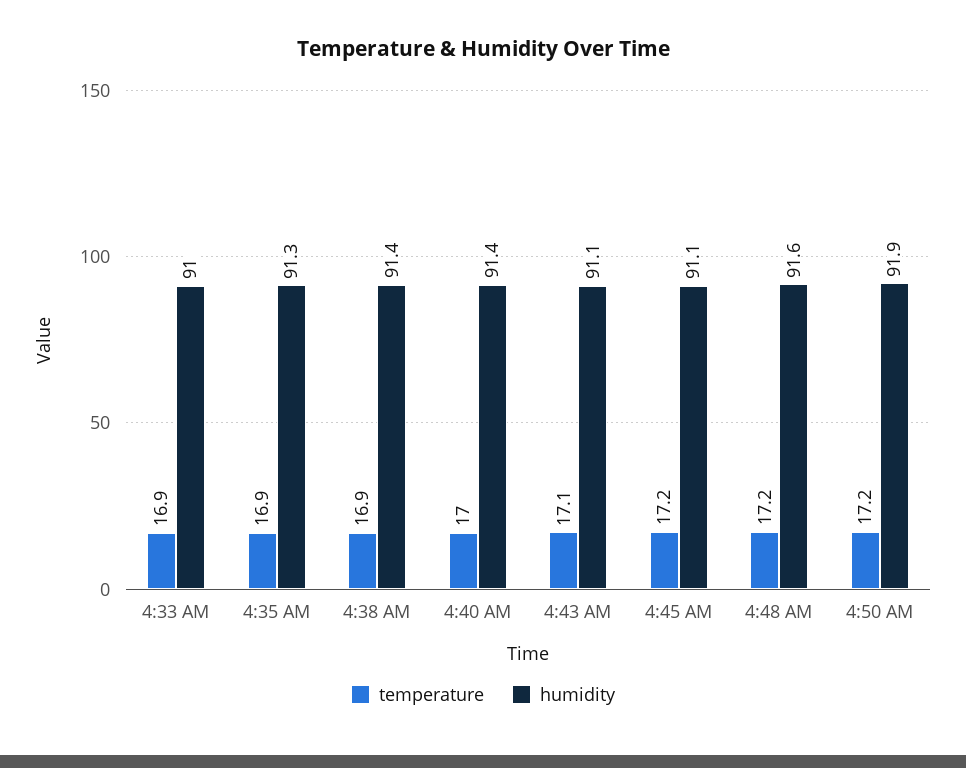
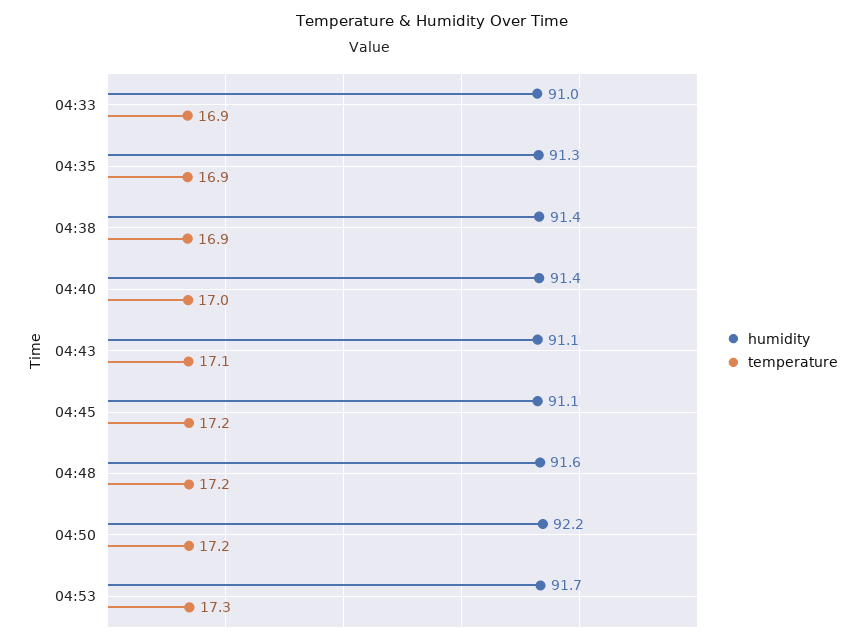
humidity, 4:50 AM: 91.9 -> 92.2
humidity, 04:53: none -> 91.7
temperature, 04:53: none -> 17.3

